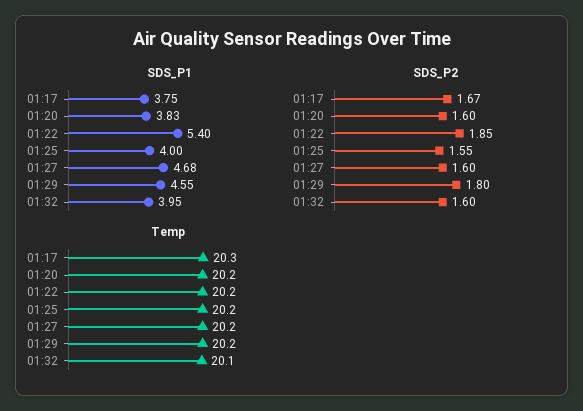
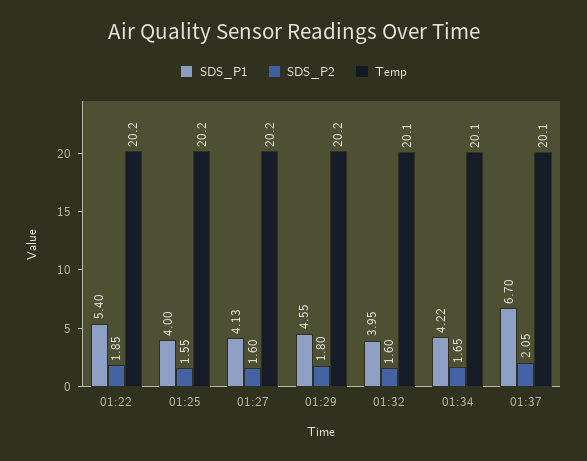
SDS_P1, 01:17: 3.75 -> none
SDS_P1, 01:20: 3.83 -> none
SDS_P1, 01:27: 4.68 -> 4.13
SDS_P2, 01:17: 1.67 -> none
SDS_P2, 01:20: 1.6 -> none
Temp, 01:17: 20.3 -> none
Temp, 01:20: 20.2 -> none
SDS_P1, 01:34: none -> 4.22
SDS_P2, 01:34: none -> 1.65
Temp, 01:34: none -> 20.1
SDS_P1, 01:37: none -> 6.7
SDS_P2, 01:37: none -> 2.05
Temp, 01:37: none -> 20.1

